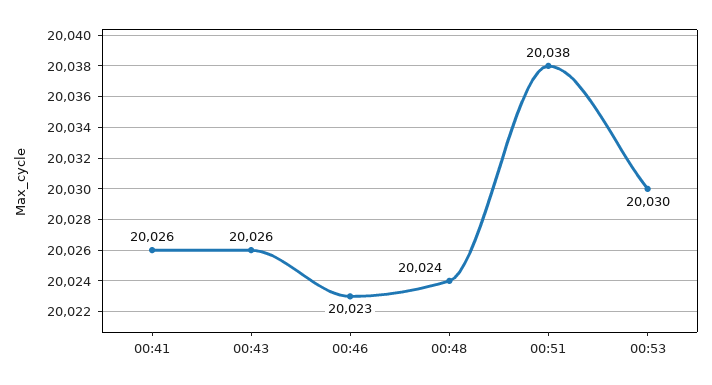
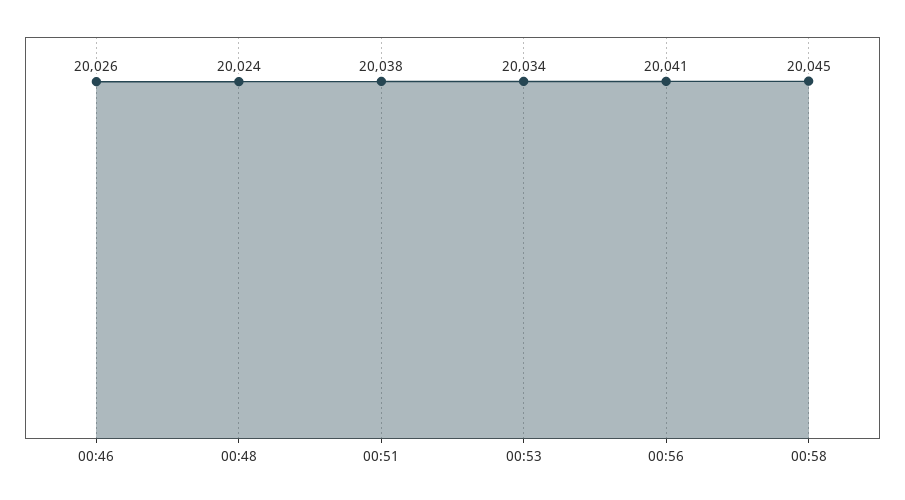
00:41: 20026 -> none
00:43: 20026 -> none
00:46: 20023 -> 20026
00:53: 20030 -> 20034
00:56: none -> 20041
00:58: none -> 20045

